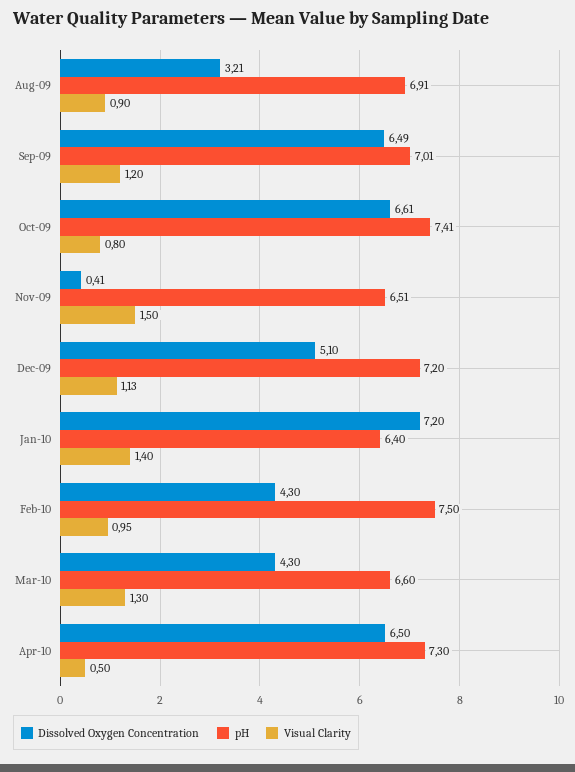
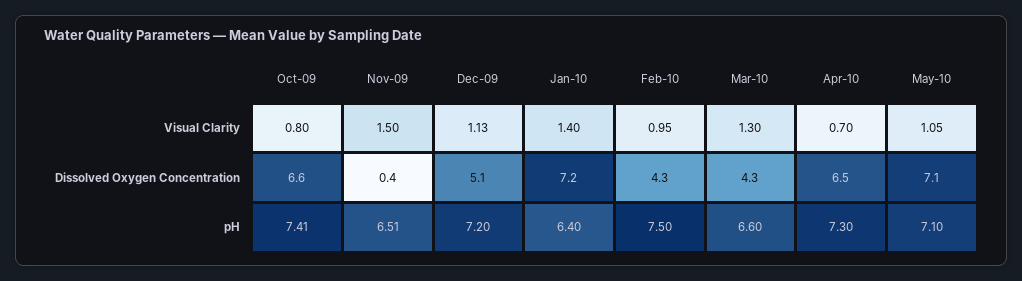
Dissolved Oxygen Concentration, Aug-09: 3.21 -> none
pH, Aug-09: 6.91 -> none
Visual Clarity, Aug-09: 0.9 -> none
Dissolved Oxygen Concentration, Sep-09: 6.49 -> none
pH, Sep-09: 7.01 -> none
Visual Clarity, Sep-09: 1.2 -> none
Visual Clarity, Apr-10: 0.5 -> 0.7
Visual Clarity, May-10: none -> 1.05
Dissolved Oxygen Concentration, May-10: none -> 7.1
pH, May-10: none -> 7.1

